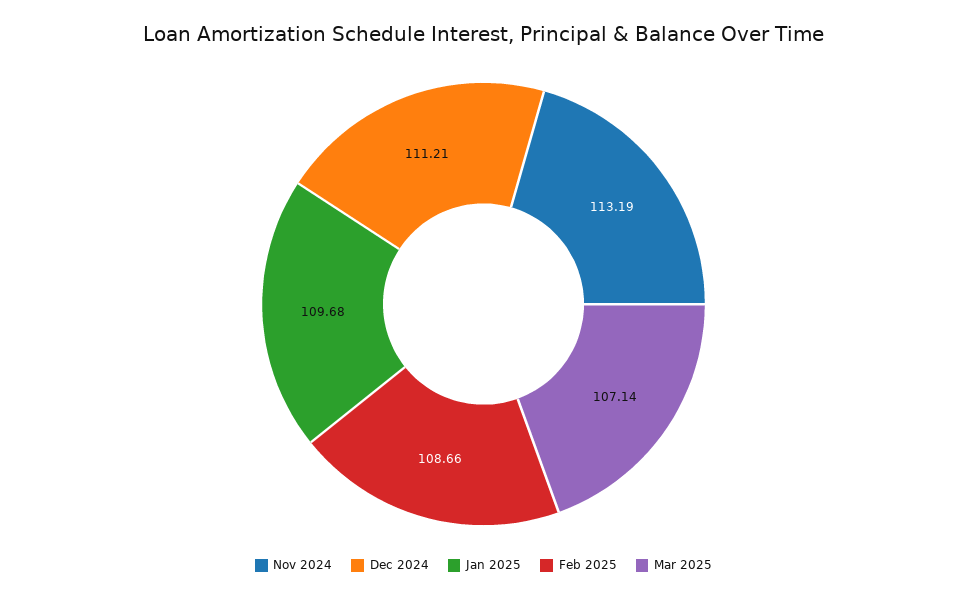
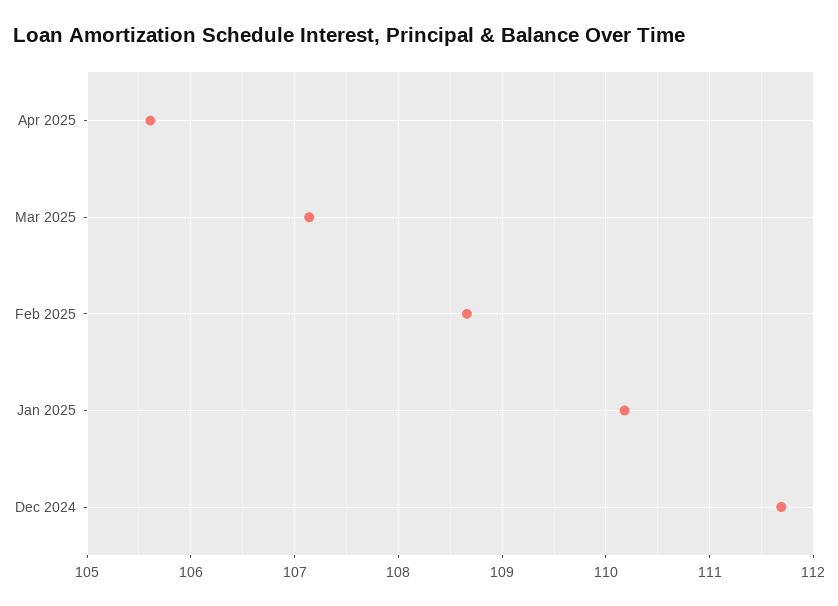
Nov 2024: 113.19 -> none
Dec 2024: 111.21 -> 111.7
Jan 2025: 109.68 -> 110.2
Apr 2025: none -> 105.6

